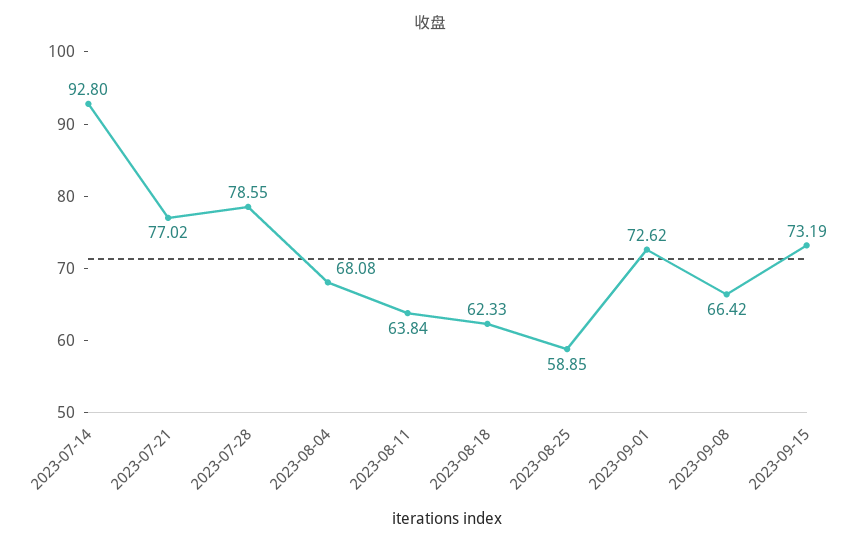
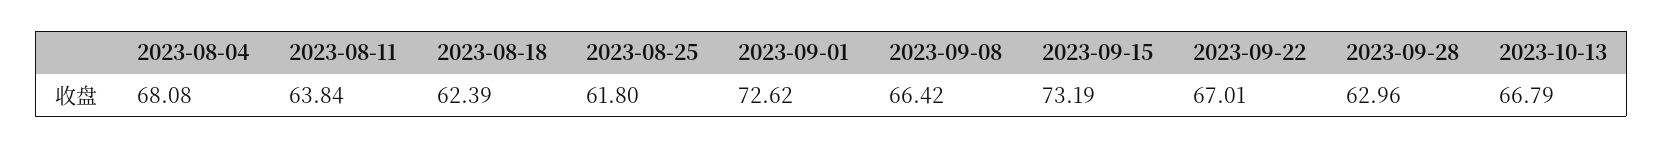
2023-07-14: 92.8 -> none
2023-07-21: 77.02 -> none
2023-07-28: 78.55 -> none
2023-08-18: 62.33 -> 62.39
2023-08-25: 58.85 -> 61.8
2023-09-22: none -> 67.01
2023-09-28: none -> 62.96
2023-10-13: none -> 66.79

